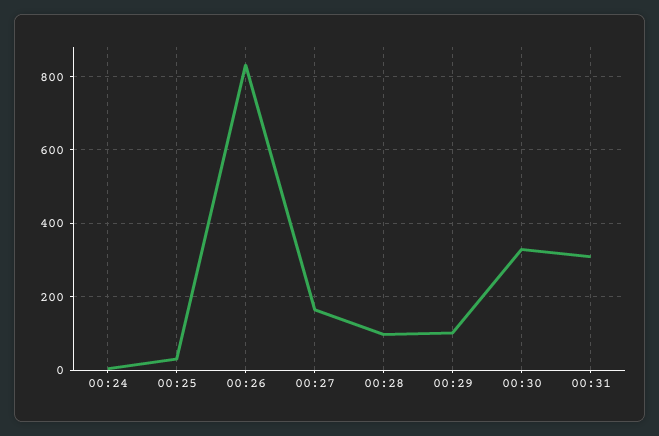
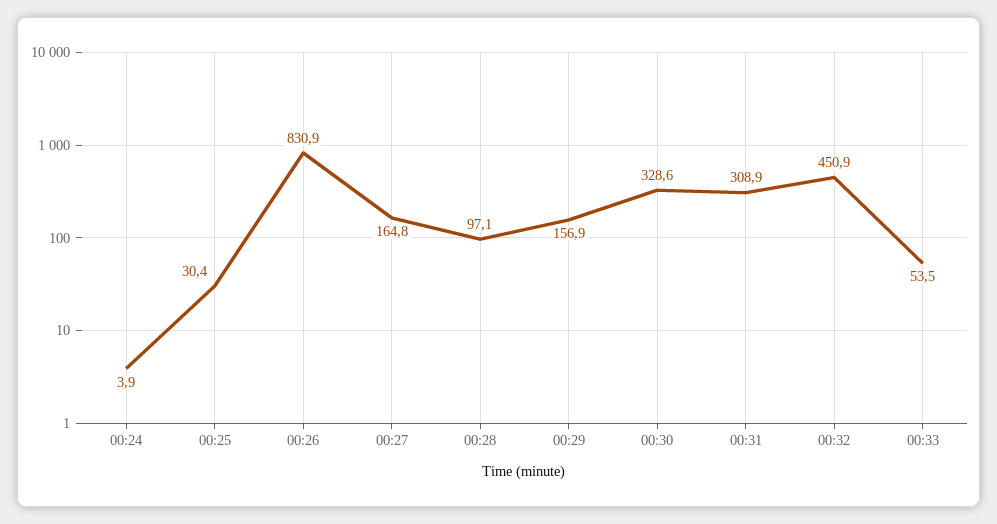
00:29: 100 -> 156.9
00:32: none -> 450.9
00:33: none -> 53.5

